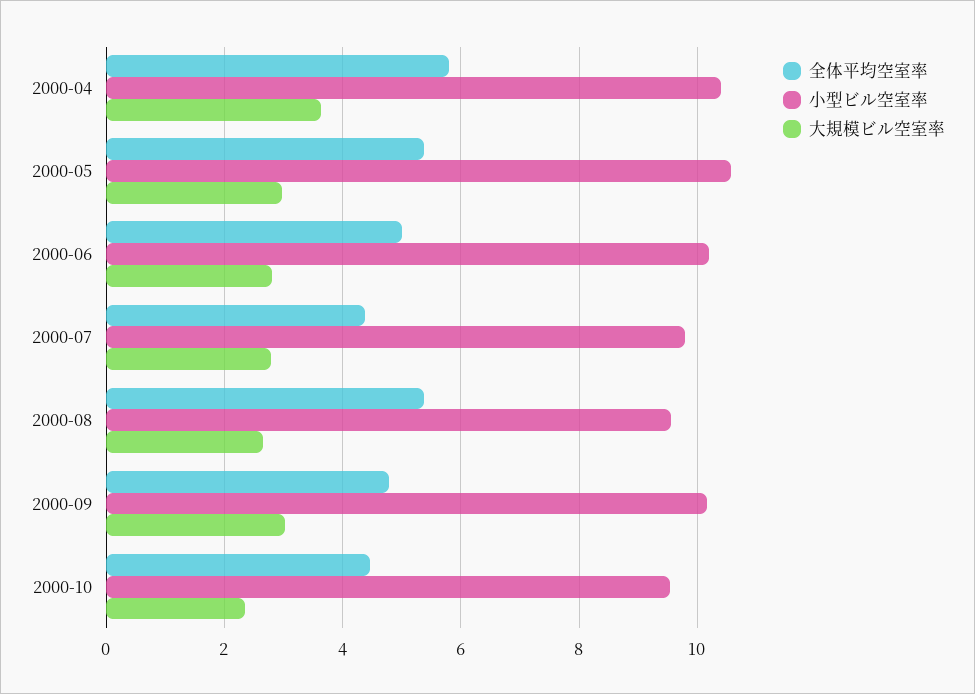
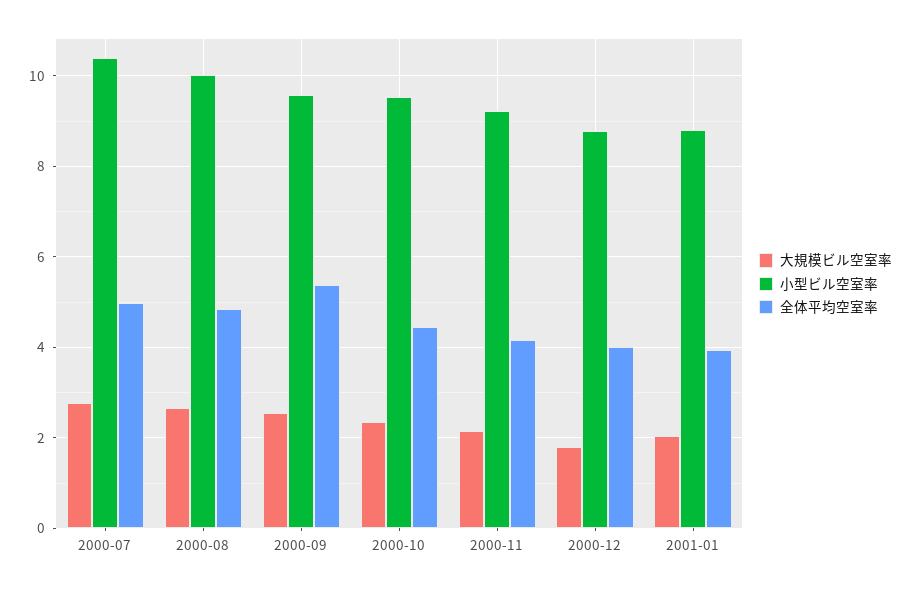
全体平均空室率, 2000-04: 5.8 -> none
小型ビル空室率, 2000-04: 10.4 -> none
大規模ビル空室率, 2000-04: 3.6 -> none
全体平均空室率, 2000-05: 5.4 -> none
小型ビル空室率, 2000-05: 10.6 -> none
大規模ビル空室率, 2000-05: 3 -> none
全体平均空室率, 2000-06: 5 -> none
小型ビル空室率, 2000-06: 10.2 -> none
大規模ビル空室率, 2000-06: 2.8 -> none
全体平均空室率, 2000-07: 4.4 -> 5
小型ビル空室率, 2000-07: 9.8 -> 10.4
全体平均空室率, 2000-08: 5.4 -> 4.8
小型ビル空室率, 2000-08: 9.6 -> 10
全体平均空室率, 2000-09: 4.8 -> 5.4
小型ビル空室率, 2000-09: 10.2 -> 9.6
大規模ビル空室率, 2000-09: 3 -> 2.6
大規模ビル空室率, 2000-11: none -> 2.2
小型ビル空室率, 2000-11: none -> 9.2
全体平均空室率, 2000-11: none -> 4.2
大規模ビル空室率, 2000-12: none -> 1.8
小型ビル空室率, 2000-12: none -> 8.8
全体平均空室率, 2000-12: none -> 4
大規模ビル空室率, 2001-01: none -> 2
小型ビル空室率, 2001-01: none -> 8.8
全体平均空室率, 2001-01: none -> 4

